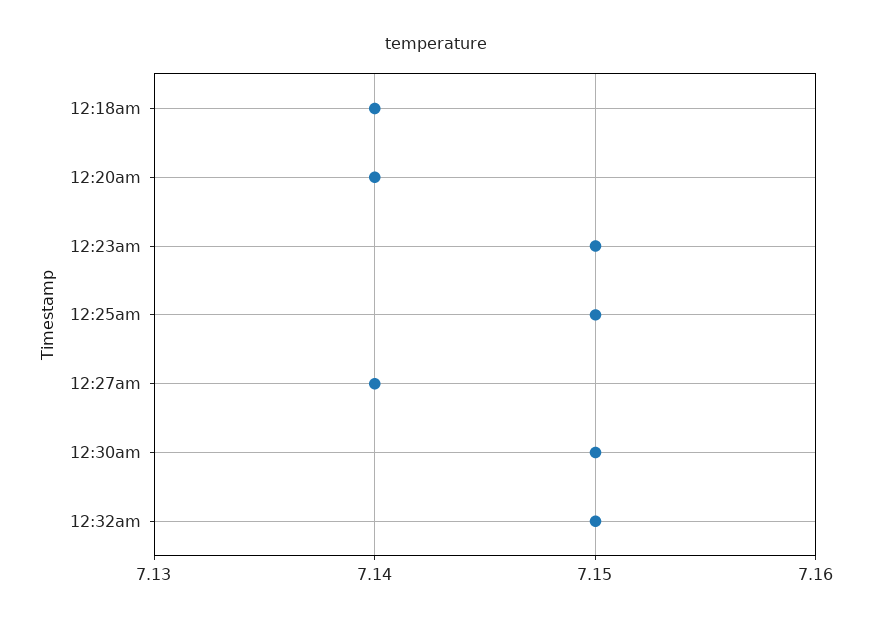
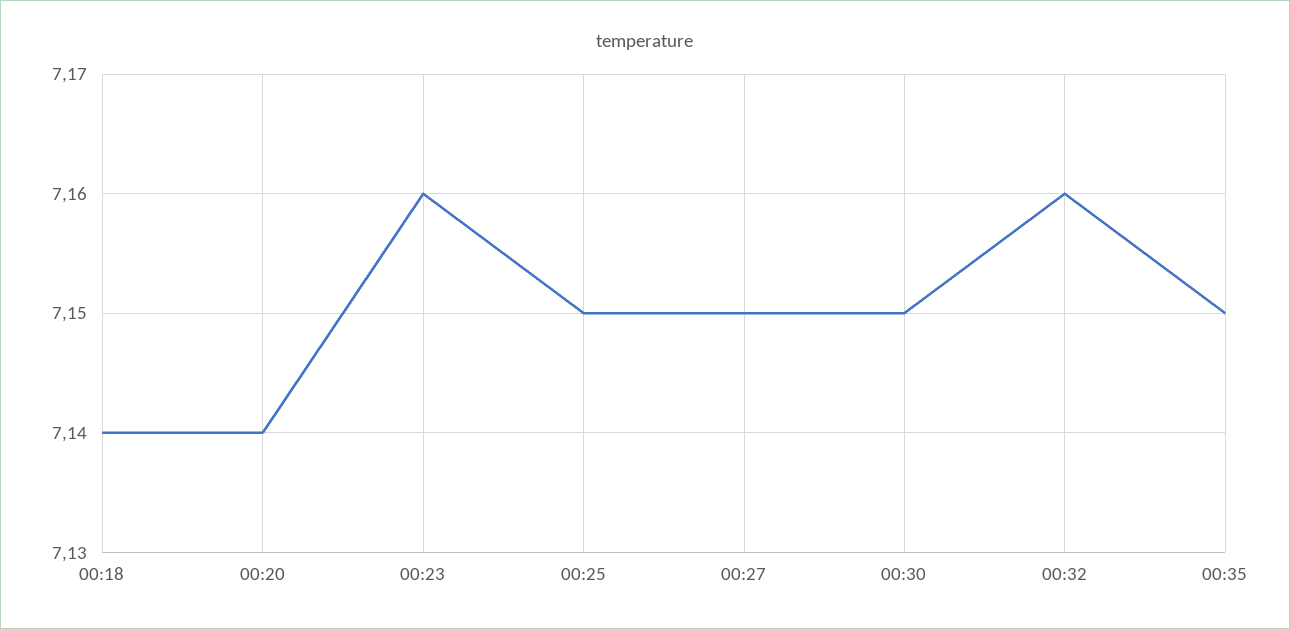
12:23am: 7.15 -> 7.16
12:27am: 7.14 -> 7.15
12:32am: 7.15 -> 7.16
00:35: none -> 7.15

